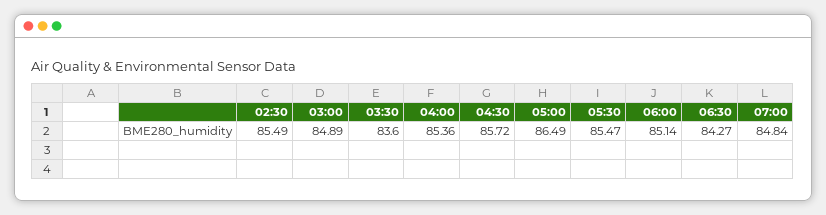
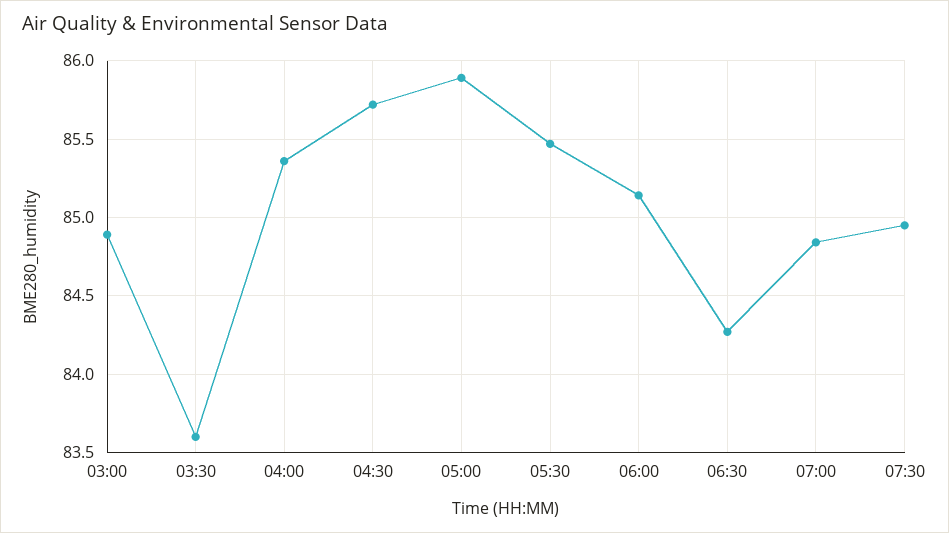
02:30: 85.49 -> none
05:00: 86.49 -> 85.9
07:30: none -> 84.95

